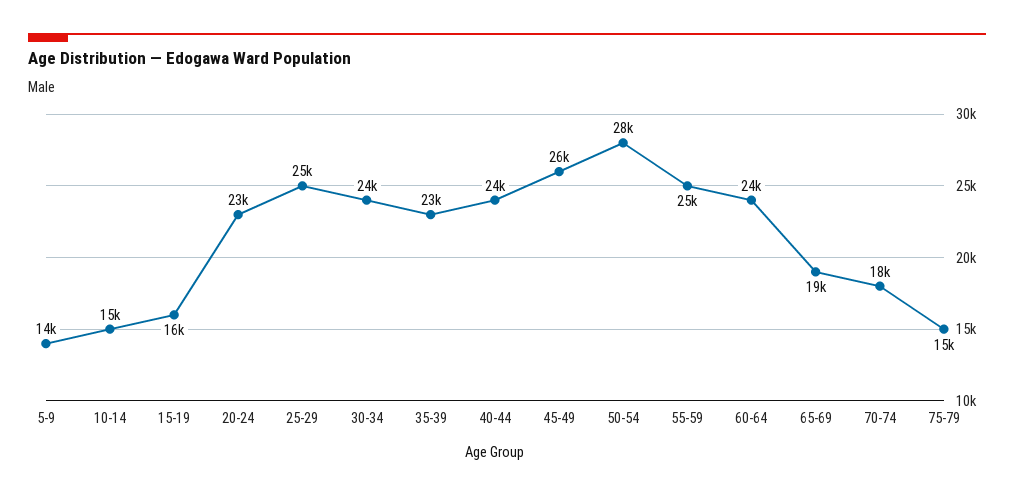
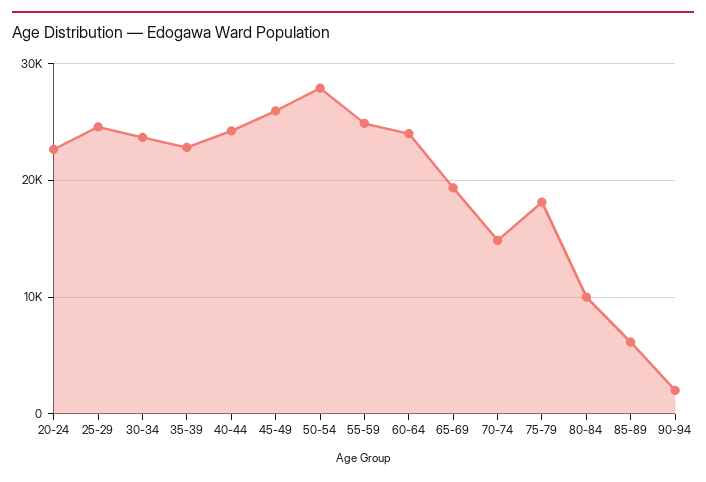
5-9: 14000 -> none
10-14: 15000 -> none
15-19: 16000 -> none
70-74: 18000 -> 15000
75-79: 15000 -> 18000
80-84: none -> 10000
85-89: none -> 6000
90-94: none -> 2000

